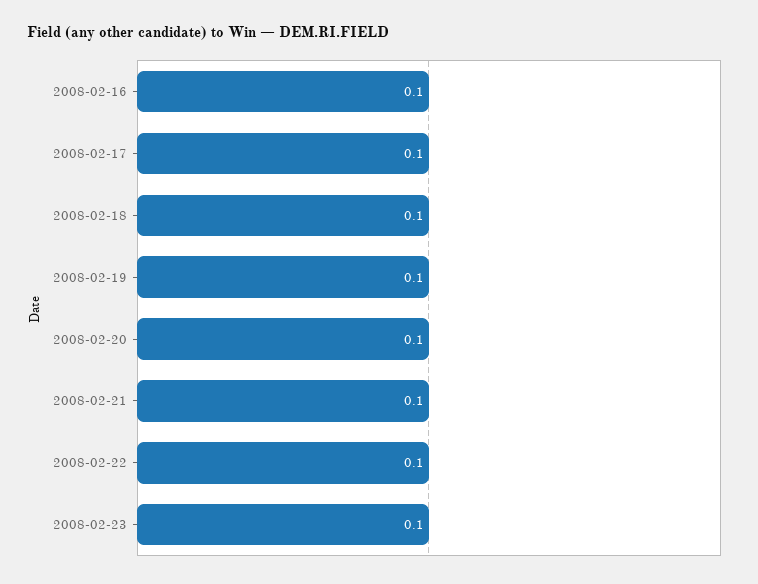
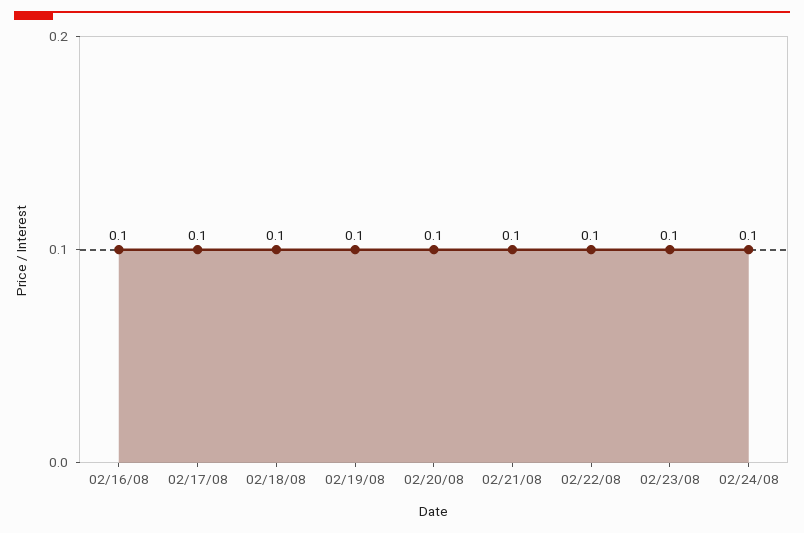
02/24/08: none -> 0.1

